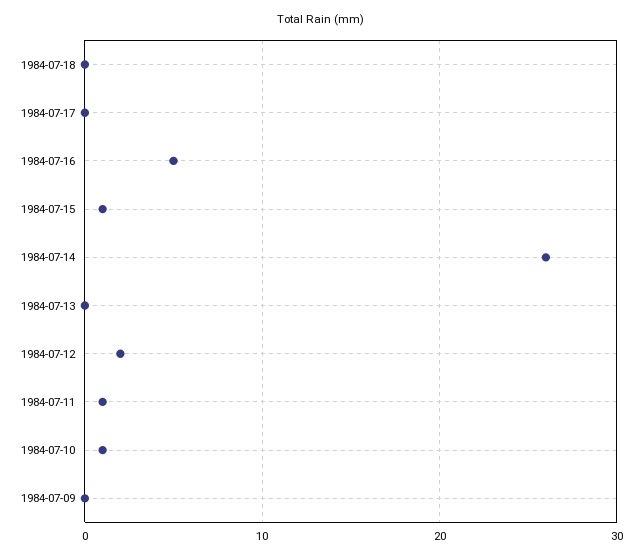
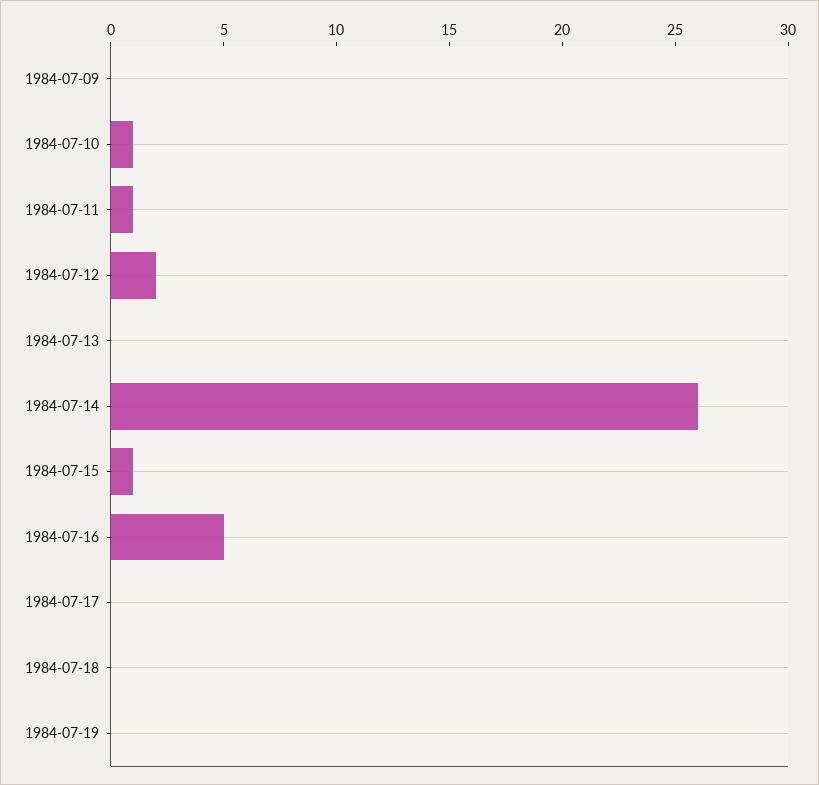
1984-07-19: none -> 0

